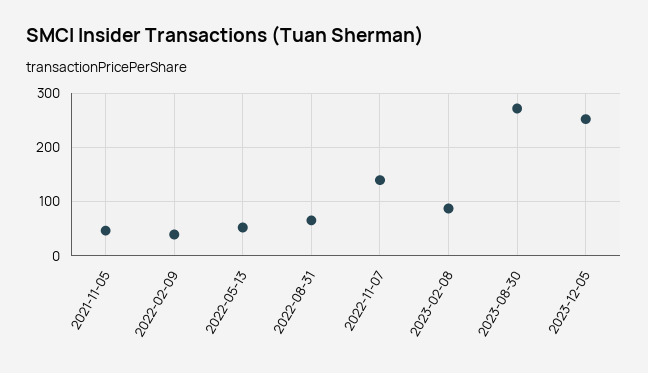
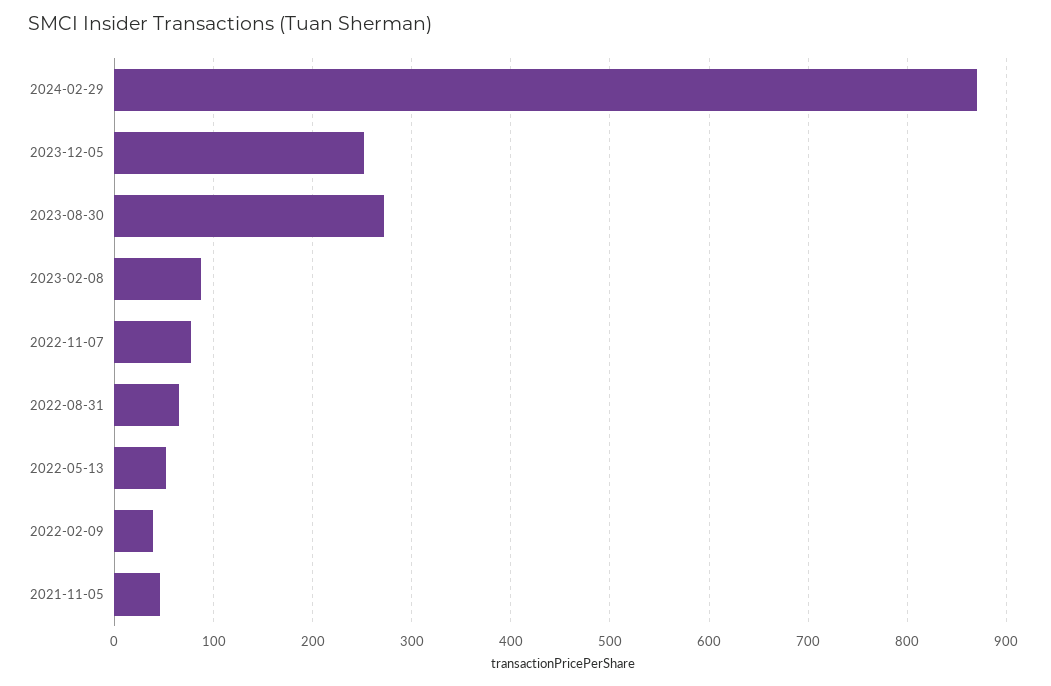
2022-11-07: 140 -> 80
2024-02-29: none -> 870

